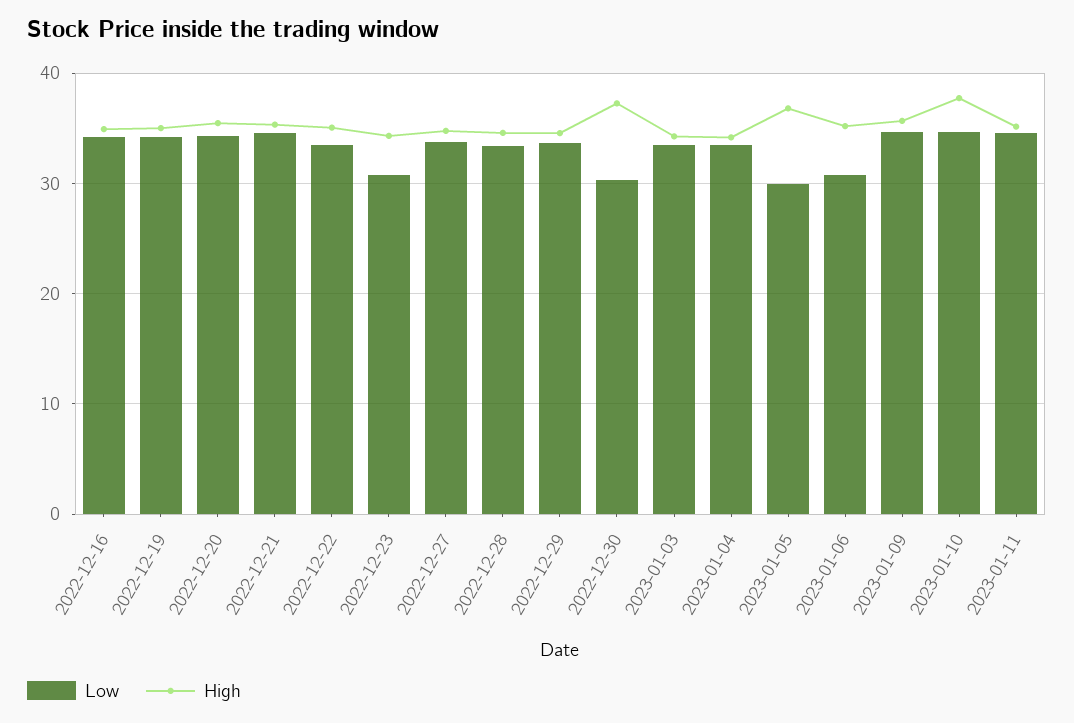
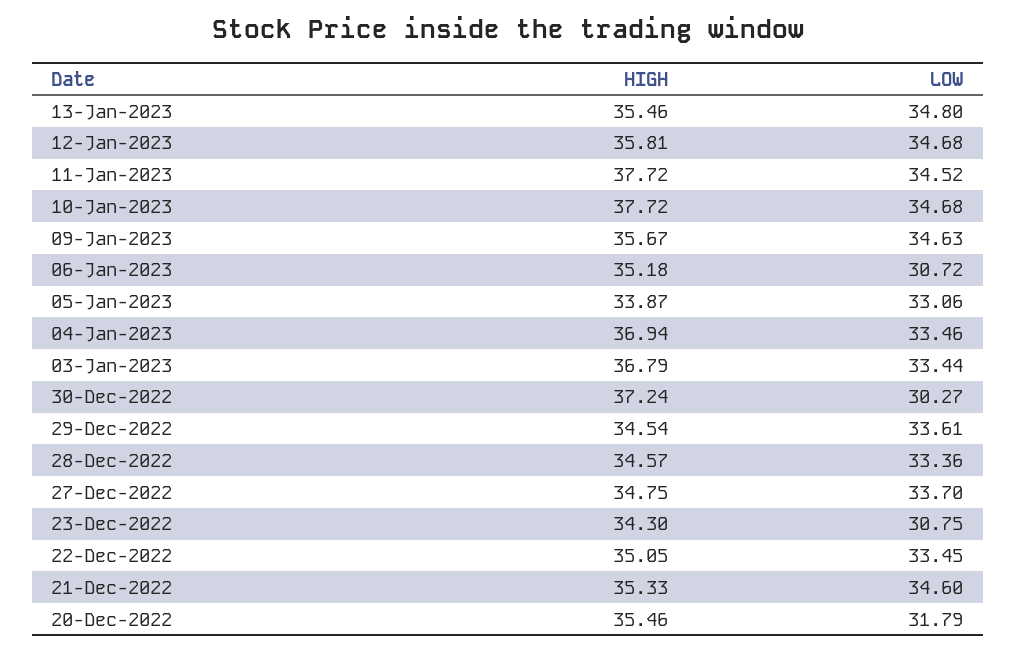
Low, 2022-12-16: 34 -> none
High, 2022-12-16: 35 -> none
Low, 2022-12-19: 34 -> none
High, 2022-12-19: 35 -> none
Low, 2022-12-20: 34 -> 31.79
High, 2023-01-03: 34 -> 36.79
High, 2023-01-04: 34 -> 36.94
Low, 2023-01-05: 30 -> 33.06
High, 2023-01-05: 37 -> 33.87
High, 2023-01-11: 35 -> 37.72
High, 13-Jan-2023: none -> 35.46
Low, 13-Jan-2023: none -> 34.8
High, 12-Jan-2023: none -> 35.81
Low, 12-Jan-2023: none -> 34.68

